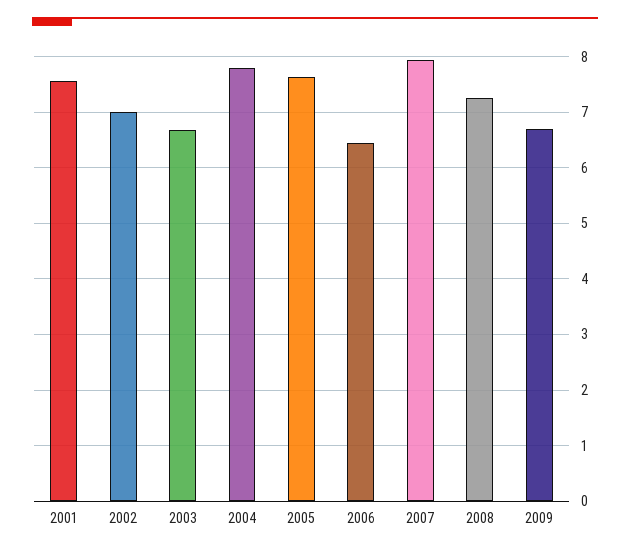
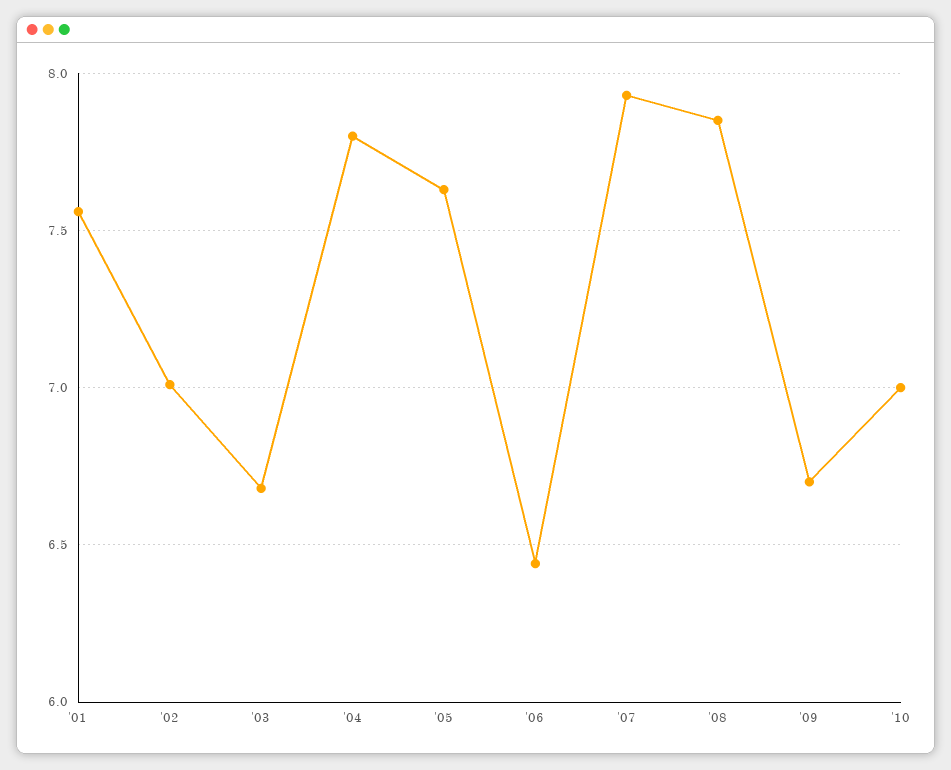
2008: 7.2 -> 7.85
'10: none -> 7

